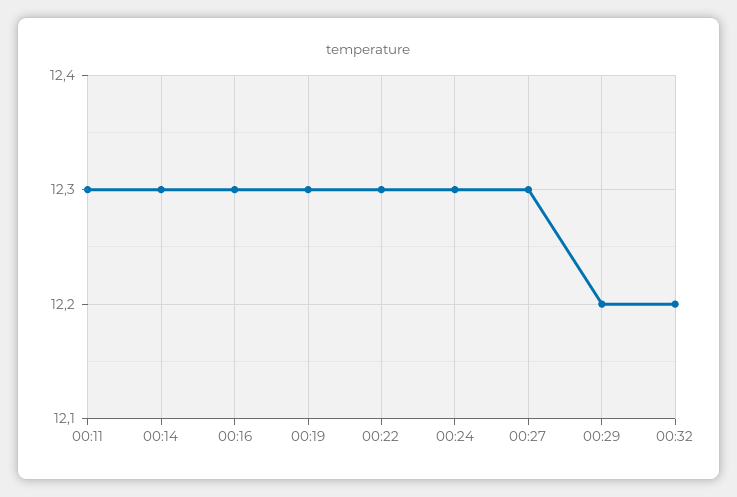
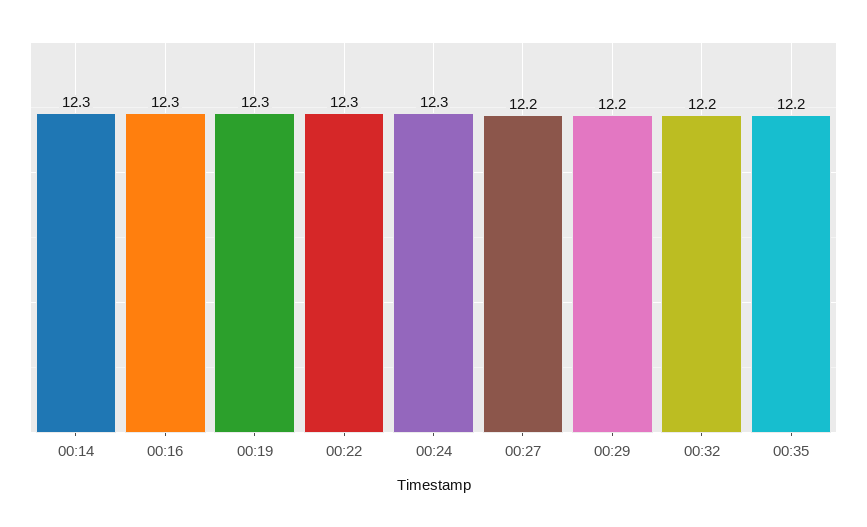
00:11: 12.3 -> none
00:27: 12.3 -> 12.2
00:35: none -> 12.2

